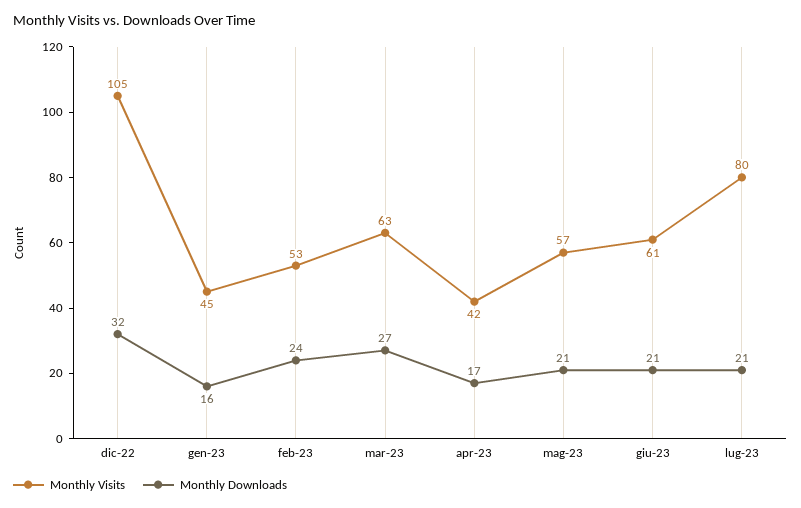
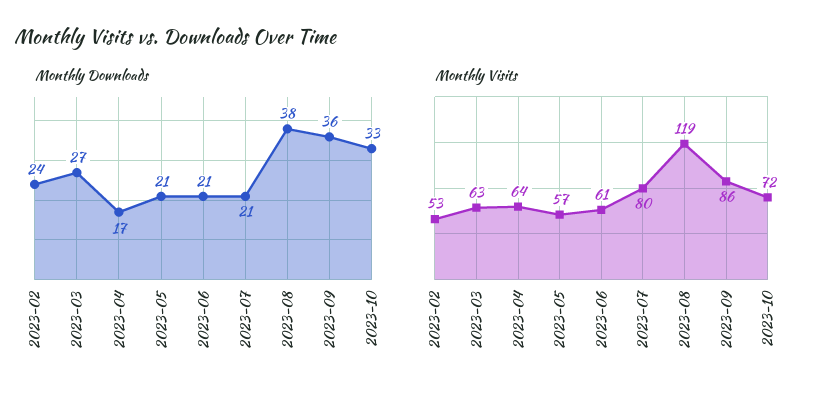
Monthly Visits, dic-22: 105 -> none
Monthly Downloads, dic-22: 32 -> none
Monthly Visits, gen-23: 45 -> none
Monthly Downloads, gen-23: 16 -> none
Monthly Visits, apr-23: 42 -> 64
Monthly Downloads, 2023-08: none -> 38
Monthly Downloads, 2023-09: none -> 36
Monthly Downloads, 2023-10: none -> 33
Monthly Visits, 2023-08: none -> 119
Monthly Visits, 2023-09: none -> 86
Monthly Visits, 2023-10: none -> 72

